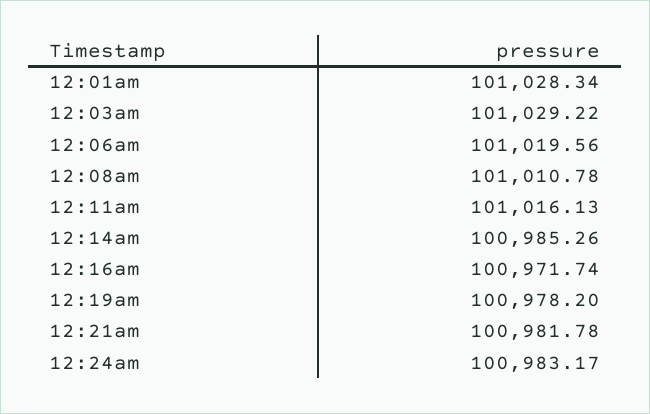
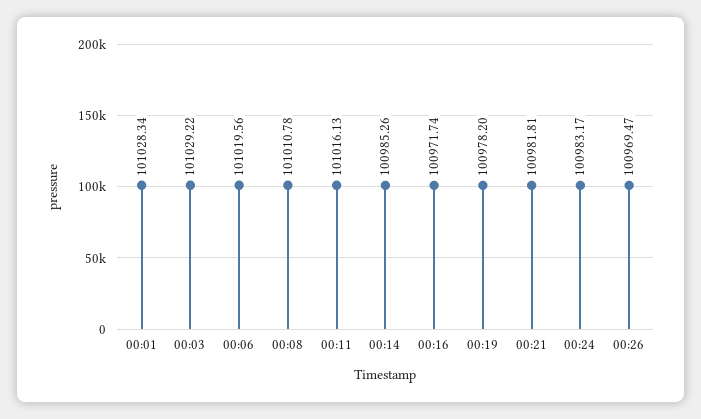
12:21am: 100981.78 -> 100981.81
00:26: none -> 100969.47

